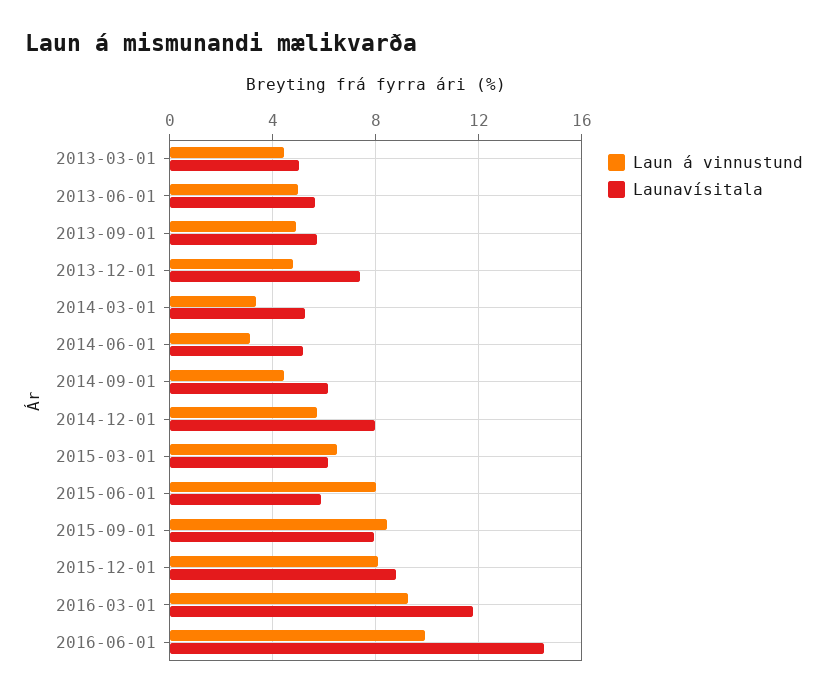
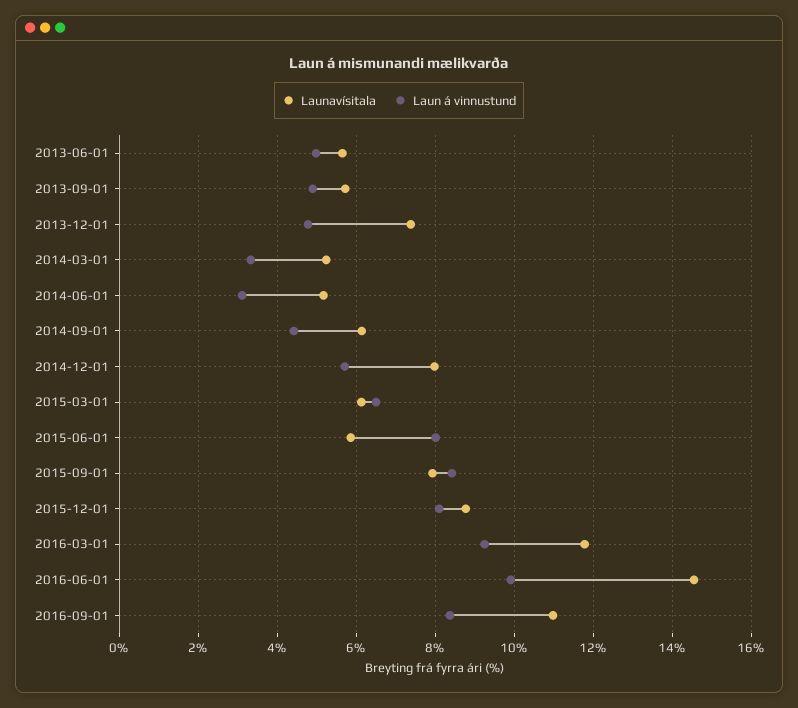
Laun á vinnustund, 2013-03-01: 4.5 -> none
Launavísitala, 2013-03-01: 5 -> none
Launavísitala, 2016-09-01: none -> 11
Laun á vinnustund, 2016-09-01: none -> 8.4

